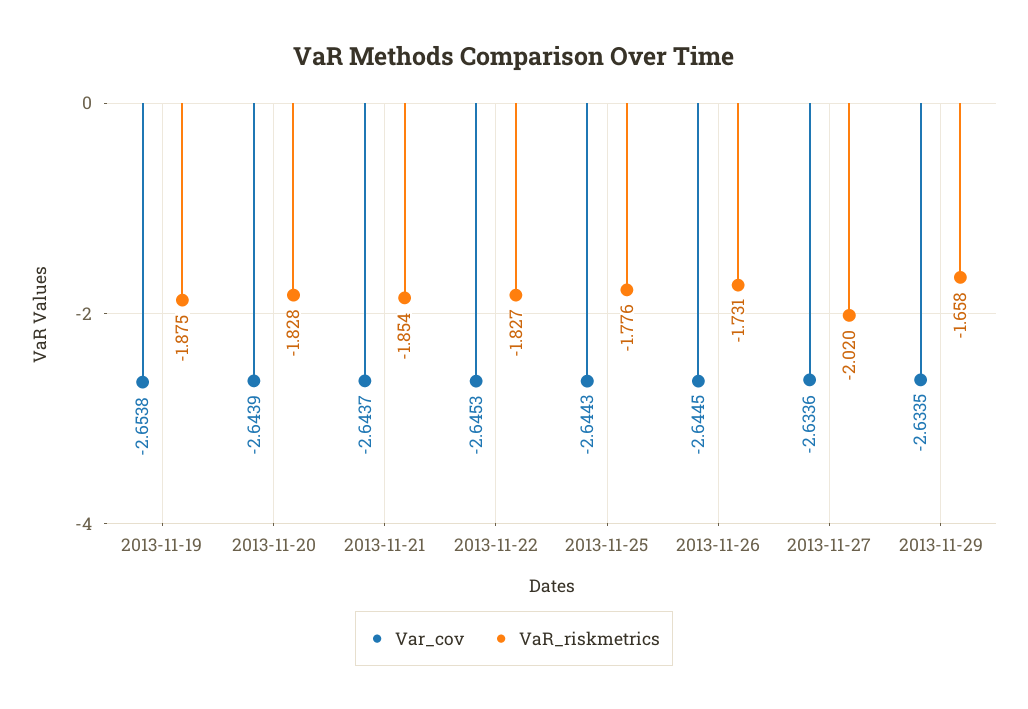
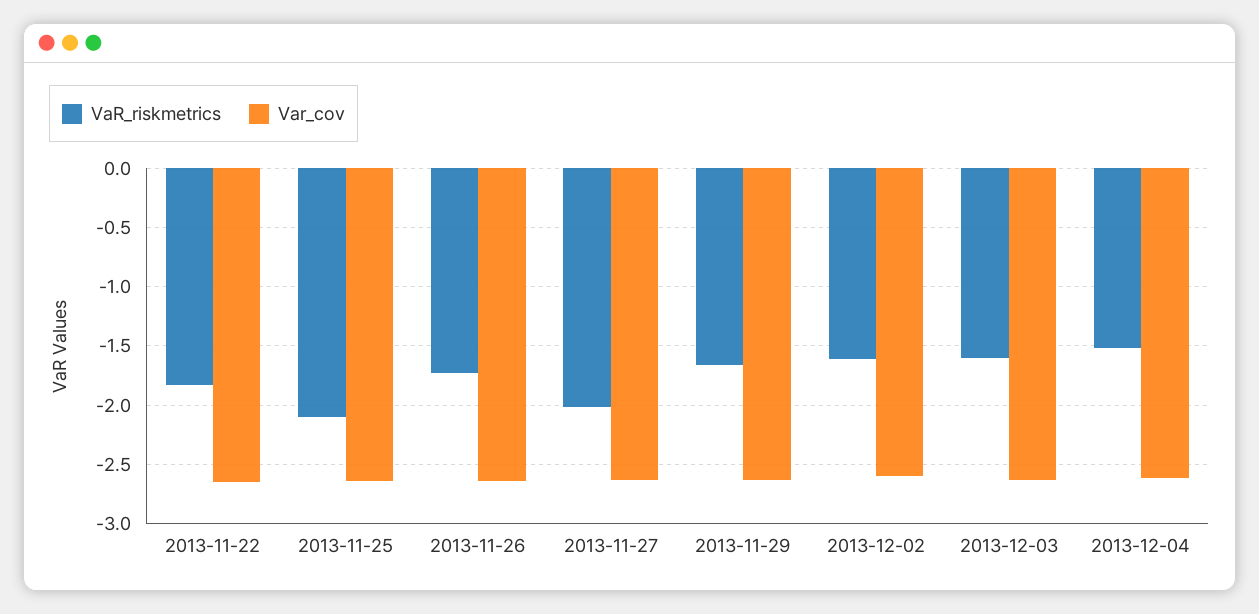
Var_cov, 2013-11-19: -2.6538 -> none
VaR_riskmetrics, 2013-11-19: -1.875 -> none
Var_cov, 2013-11-20: -2.6439 -> none
VaR_riskmetrics, 2013-11-20: -1.828 -> none
Var_cov, 2013-11-21: -2.6437 -> none
VaR_riskmetrics, 2013-11-21: -1.854 -> none
VaR_riskmetrics, 2013-11-25: -1.776 -> -2.1
VaR_riskmetrics, 2013-12-02: none -> -1.6
Var_cov, 2013-12-02: none -> -2.6
VaR_riskmetrics, 2013-12-03: none -> -1.6
Var_cov, 2013-12-03: none -> -2.6
VaR_riskmetrics, 2013-12-04: none -> -1.5
Var_cov, 2013-12-04: none -> -2.6

